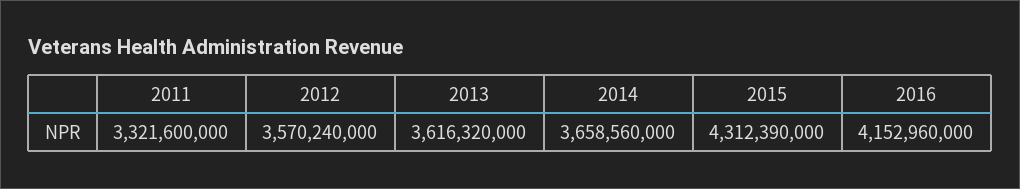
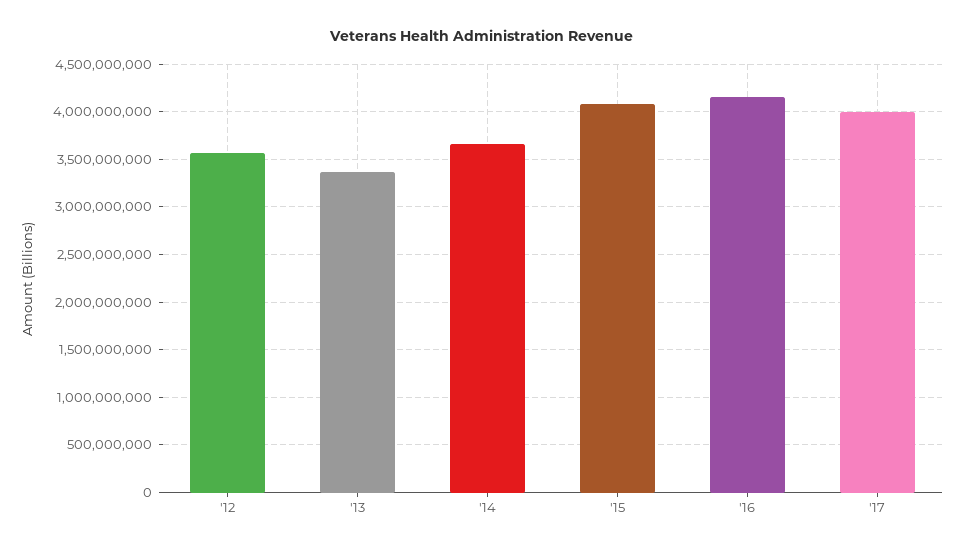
2011: 3321600000 -> none
2013: 3616320000 -> 3400000000
2015: 4312390000 -> 4100000000
'17: none -> 4000000000

